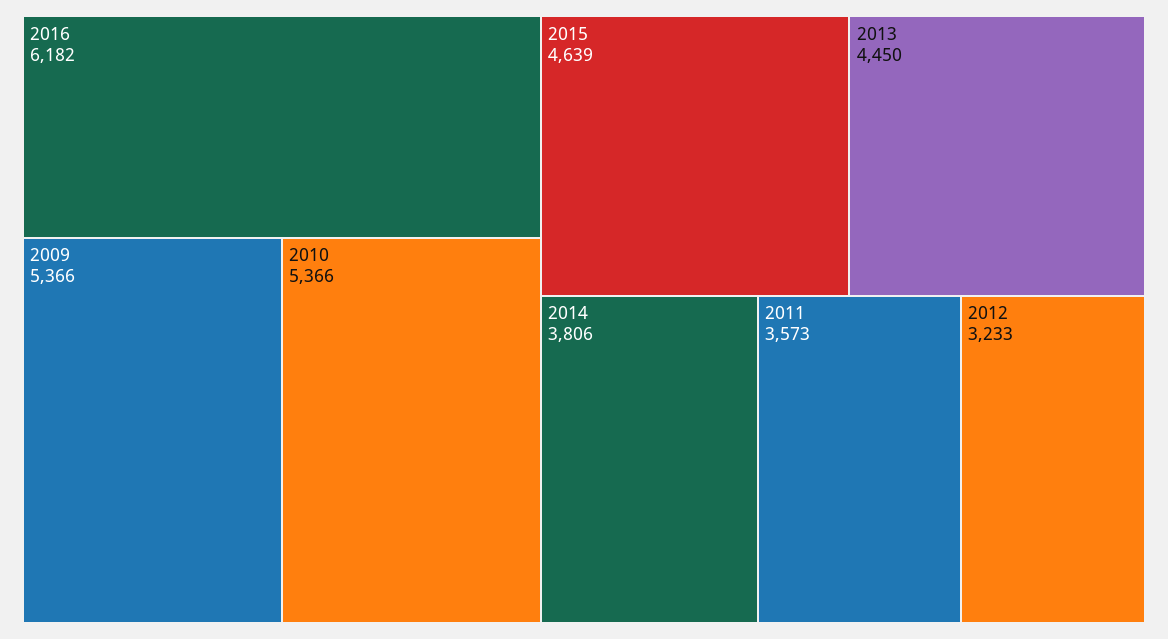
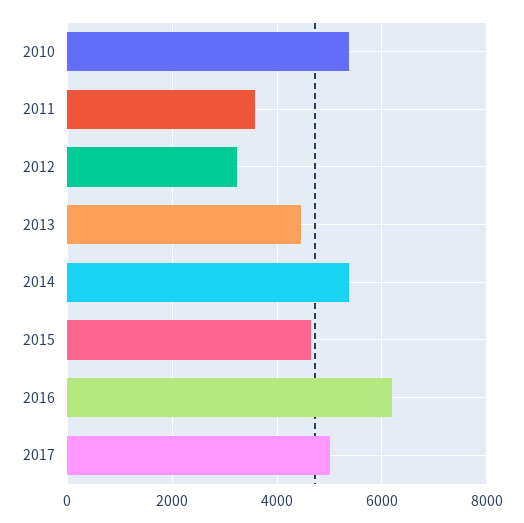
2009: 5366 -> none
2014: 3806 -> 5400
2017: none -> 5000

